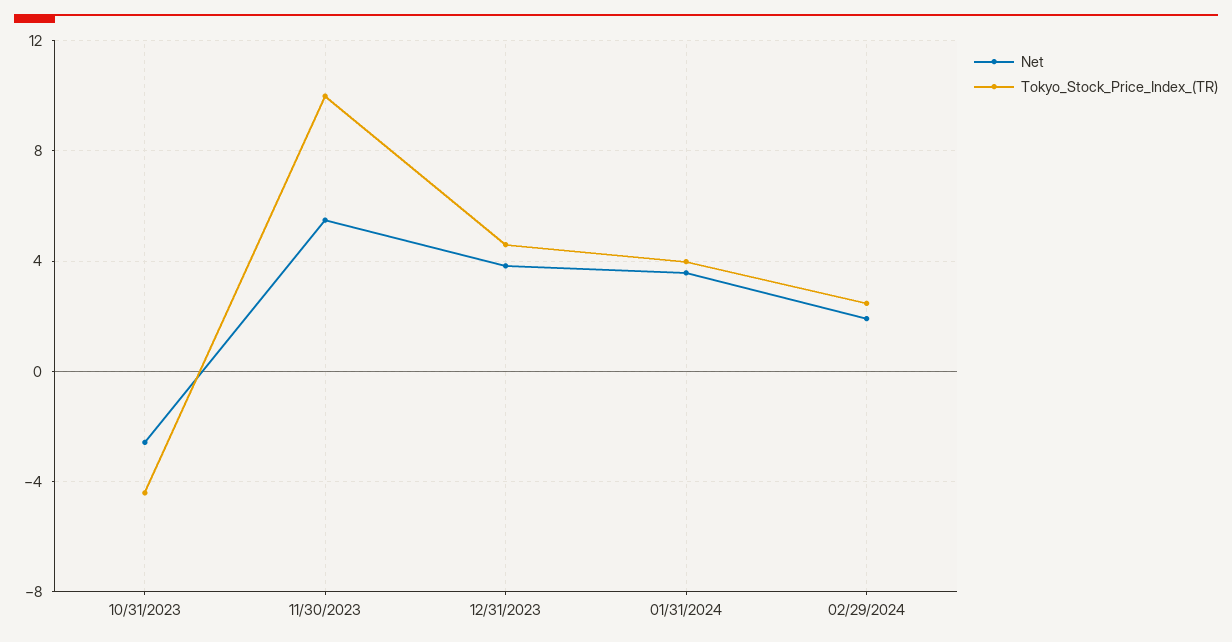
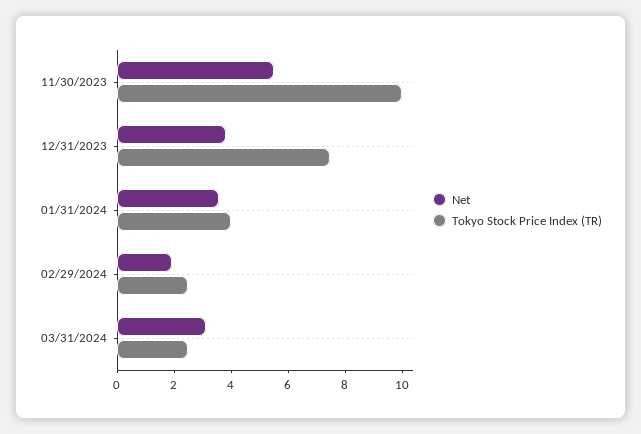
Net, 10/31/2023: -2.5 -> none
Tokyo_Stock_Price_Index_(TR), 10/31/2023: -4.5 -> none
Tokyo_Stock_Price_Index_(TR), 12/31/2023: 4.5 -> 7.5
Net, 03/31/2024: none -> 3
Tokyo_Stock_Price_Index_(TR), 03/31/2024: none -> 2.5

